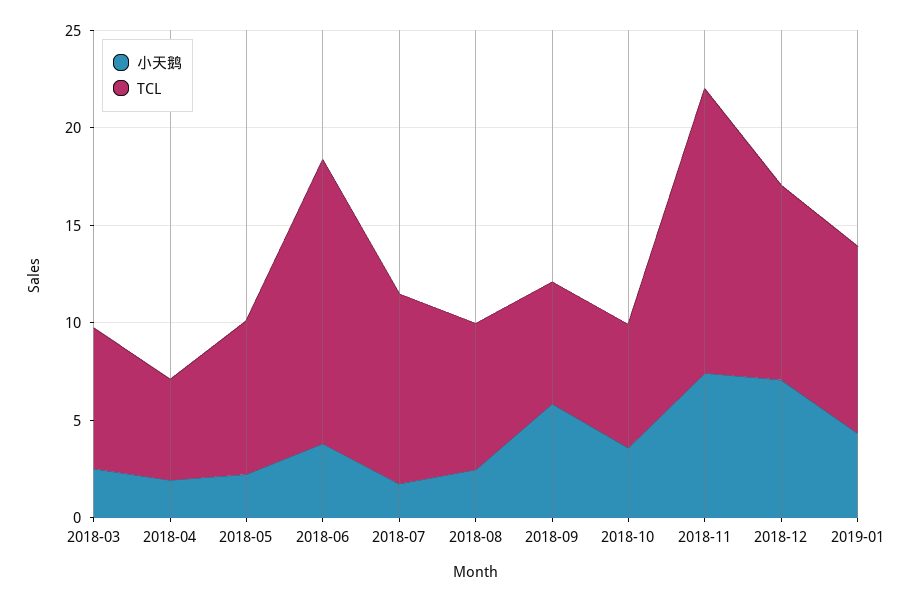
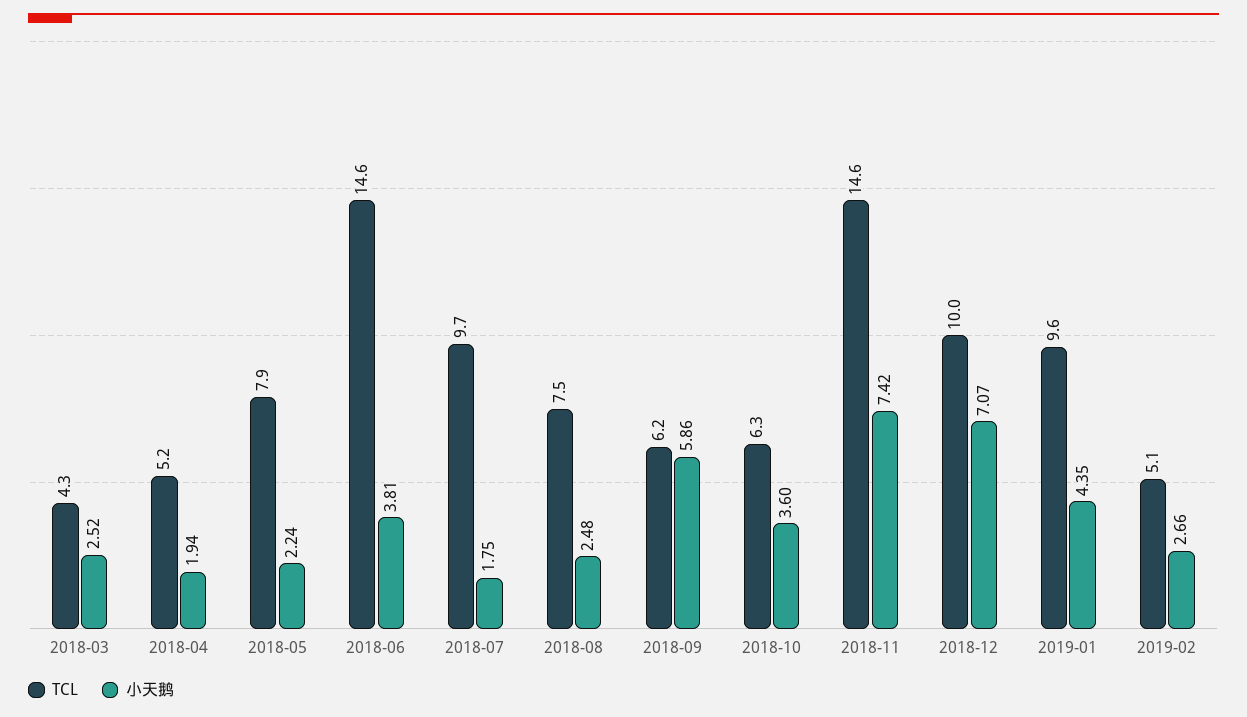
TCL, 2018-03: 7 -> 4.3
TCL, 2019-02: none -> 5.1
小天鹅, 2019-02: none -> 2.66

